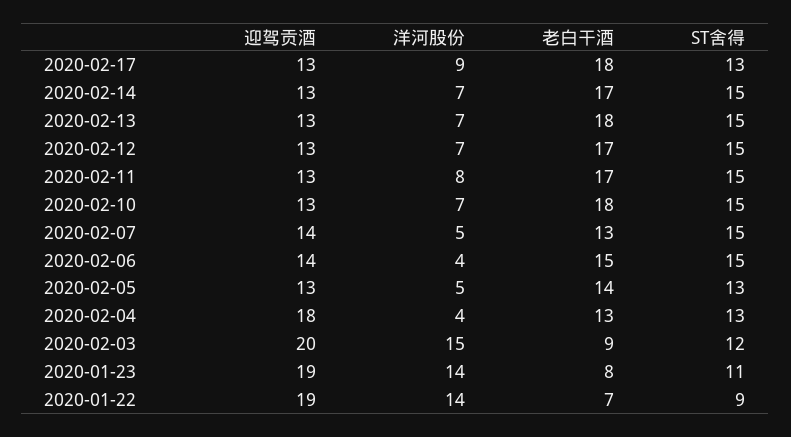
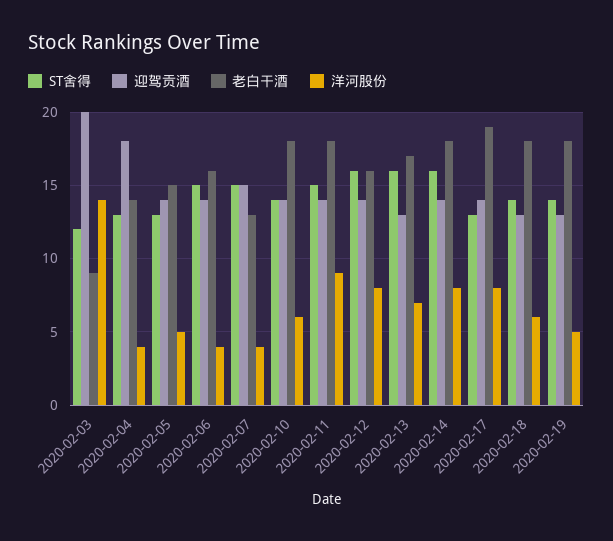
迎驾贡酒, 2020-02-17: 13 -> 14
洋河股份, 2020-02-17: 9 -> 8
老白干酒, 2020-02-17: 18 -> 19
迎驾贡酒, 2020-02-14: 13 -> 14
洋河股份, 2020-02-14: 7 -> 8
老白干酒, 2020-02-14: 17 -> 18
ST舍得, 2020-02-14: 15 -> 16
老白干酒, 2020-02-13: 18 -> 17
ST舍得, 2020-02-13: 15 -> 16
迎驾贡酒, 2020-02-12: 13 -> 14
洋河股份, 2020-02-12: 7 -> 8
老白干酒, 2020-02-12: 17 -> 16
ST舍得, 2020-02-12: 15 -> 16
迎驾贡酒, 2020-02-11: 13 -> 14
洋河股份, 2020-02-11: 8 -> 9
老白干酒, 2020-02-11: 17 -> 18
迎驾贡酒, 2020-02-10: 13 -> 14
洋河股份, 2020-02-10: 7 -> 6
ST舍得, 2020-02-10: 15 -> 14
迎驾贡酒, 2020-02-07: 14 -> 15
洋河股份, 2020-02-07: 5 -> 4
老白干酒, 2020-02-06: 15 -> 16
迎驾贡酒, 2020-02-05: 13 -> 14
老白干酒, 2020-02-05: 14 -> 15
老白干酒, 2020-02-04: 13 -> 14
洋河股份, 2020-02-03: 15 -> 14
迎驾贡酒, 2020-01-23: 19 -> none
洋河股份, 2020-01-23: 14 -> none
老白干酒, 2020-01-23: 8 -> none
ST舍得, 2020-01-23: 11 -> none
迎驾贡酒, 2020-01-22: 19 -> none
洋河股份, 2020-01-22: 14 -> none
老白干酒, 2020-01-22: 7 -> none
ST舍得, 2020-01-22: 9 -> none
ST舍得, 2020-02-18: none -> 14
迎驾贡酒, 2020-02-18: none -> 13
老白干酒, 2020-02-18: none -> 18
洋河股份, 2020-02-18: none -> 6
ST舍得, 2020-02-19: none -> 14
迎驾贡酒, 2020-02-19: none -> 13
老白干酒, 2020-02-19: none -> 18
洋河股份, 2020-02-19: none -> 5

